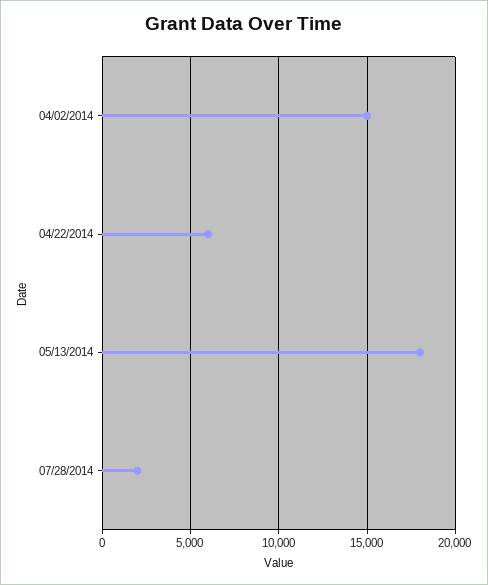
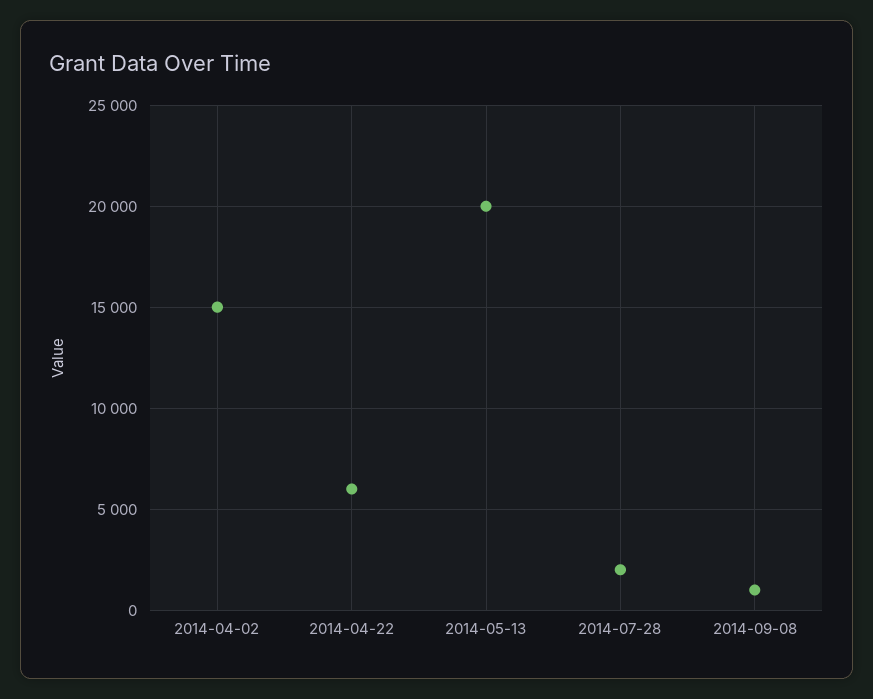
05/13/2014: 18000 -> 20000
2014-09-08: none -> 1000

